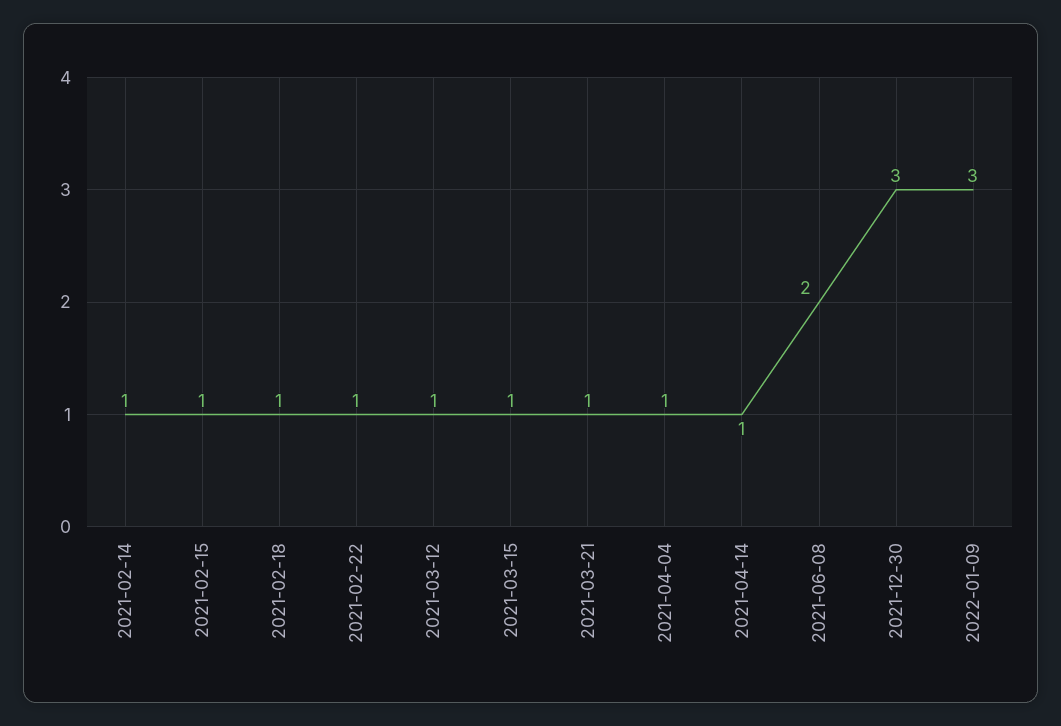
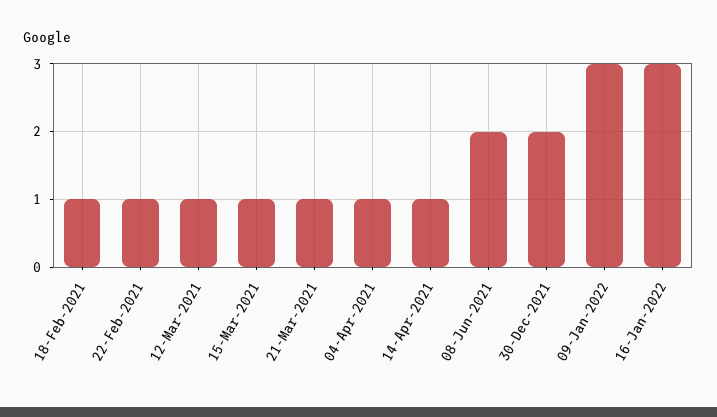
2021-02-14: 1 -> none
2021-02-15: 1 -> none
2021-12-30: 3 -> 2
16-Jan-2022: none -> 3

